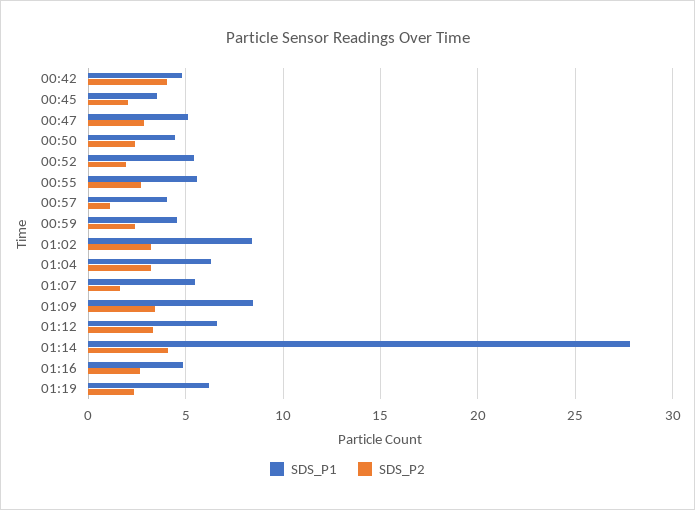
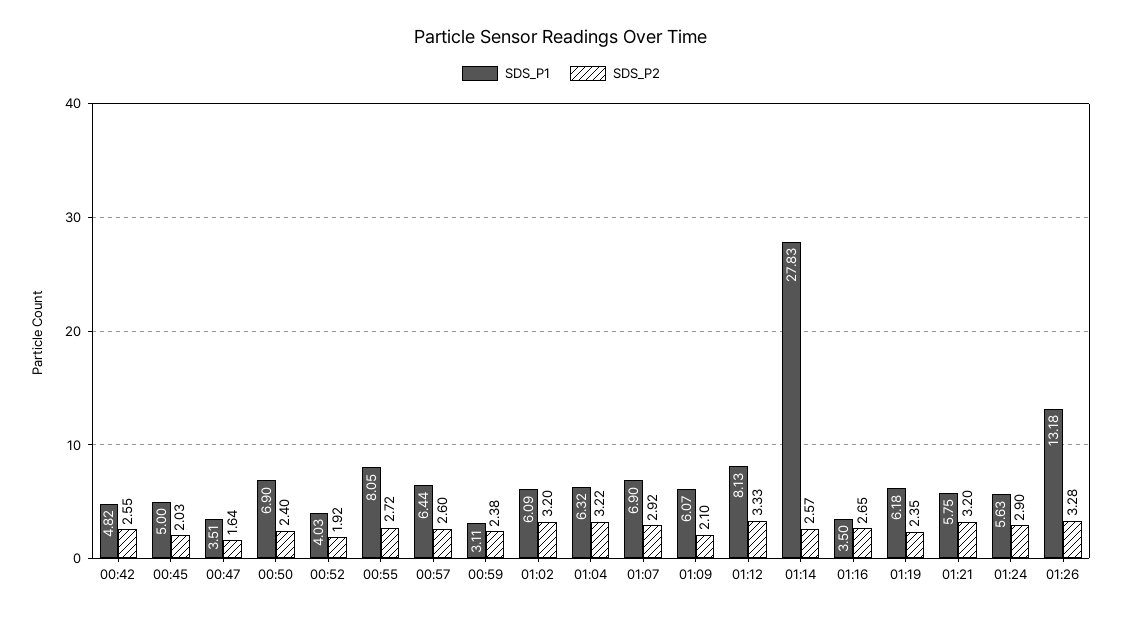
SDS_P2, 00:42: 4 -> 2.55
SDS_P1, 00:45: 3.5 -> 5
SDS_P1, 00:47: 5 -> 3.51
SDS_P2, 00:47: 3 -> 1.64
SDS_P1, 00:50: 4.5 -> 6.9
SDS_P1, 00:52: 5.5 -> 4.03
SDS_P1, 00:55: 5.5 -> 8.05
SDS_P1, 00:57: 4 -> 6.44
SDS_P2, 00:57: 1 -> 2.6
SDS_P1, 00:59: 4.5 -> 3.11
SDS_P1, 01:02: 8.5 -> 6.09
SDS_P1, 01:07: 5.5 -> 6.9
SDS_P2, 01:07: 1.5 -> 2.92
SDS_P1, 01:09: 8.5 -> 6.07
SDS_P2, 01:09: 3.5 -> 2.1
SDS_P1, 01:12: 6.5 -> 8.13
SDS_P2, 01:14: 4 -> 2.57
SDS_P1, 01:16: 5 -> 3.5
SDS_P1, 01:21: none -> 5.75
SDS_P2, 01:21: none -> 3.2
SDS_P1, 01:24: none -> 5.63
SDS_P2, 01:24: none -> 2.9
SDS_P1, 01:26: none -> 13.18
SDS_P2, 01:26: none -> 3.28

